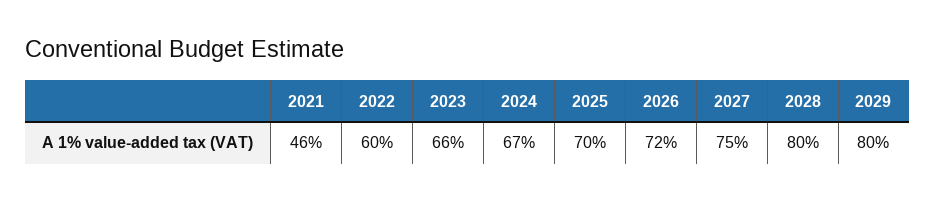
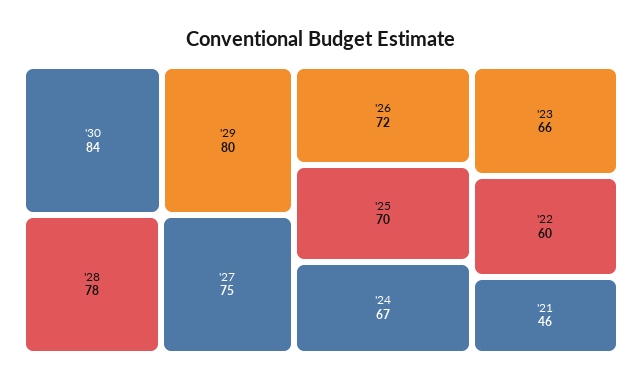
2028: 80 -> 78
'30: none -> 84

